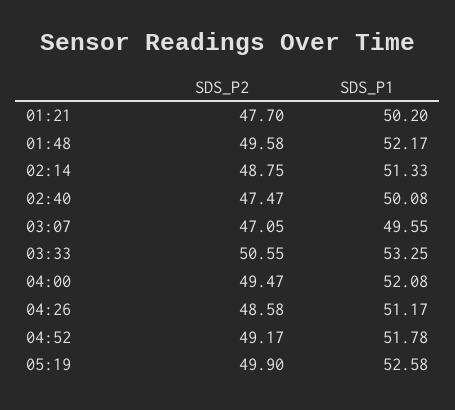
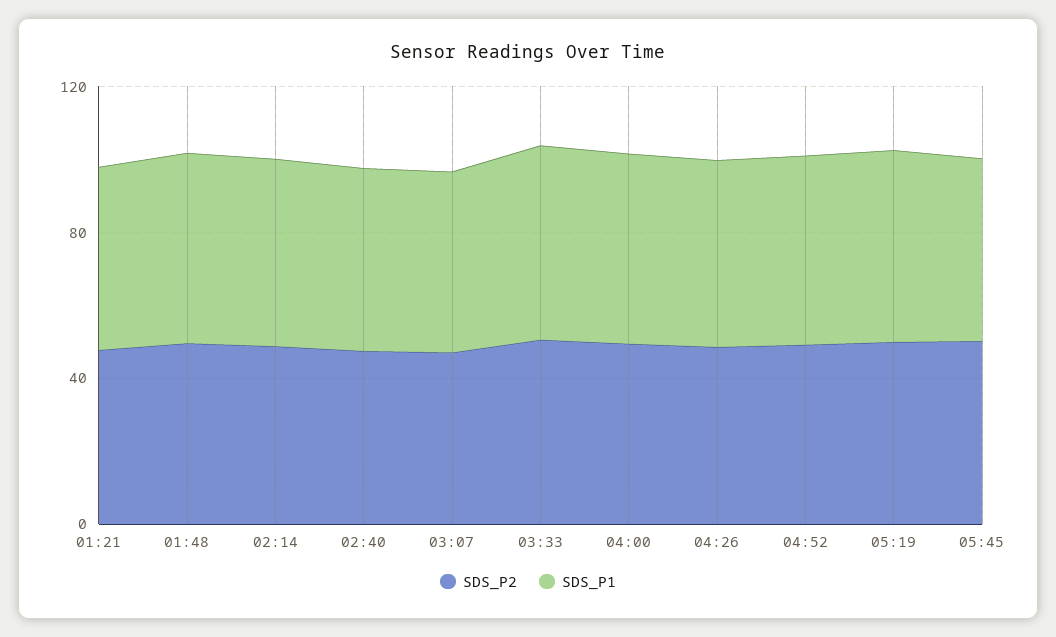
SDS_P2, 05:45: none -> 50
SDS_P1, 05:45: none -> 50

